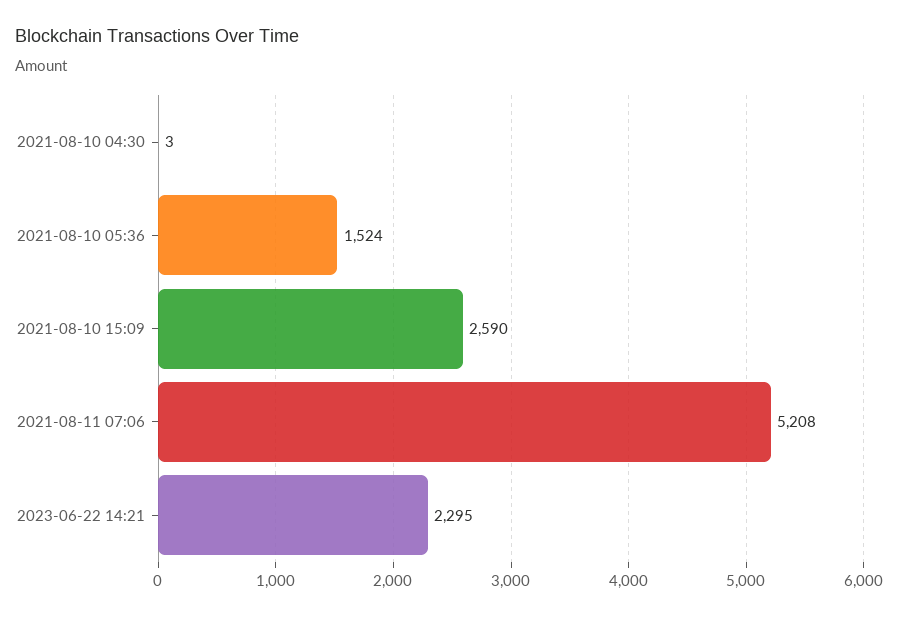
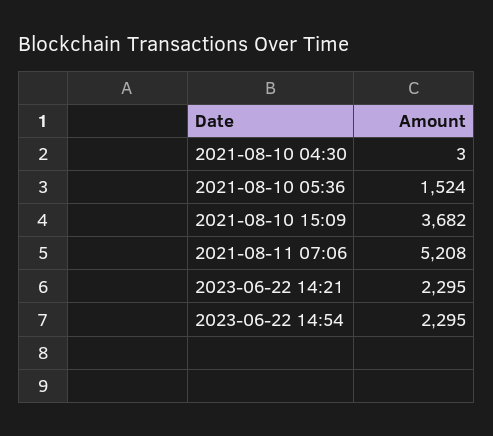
2021-08-10 15:09: 2590 -> 3682
2023-06-22 14:54: none -> 2295

